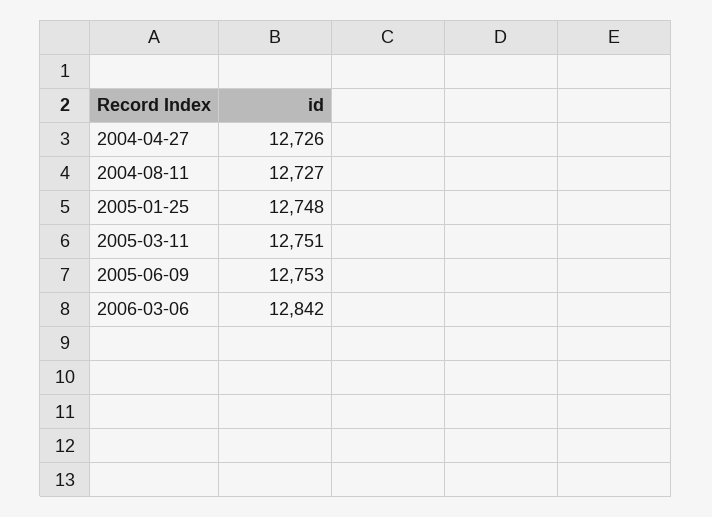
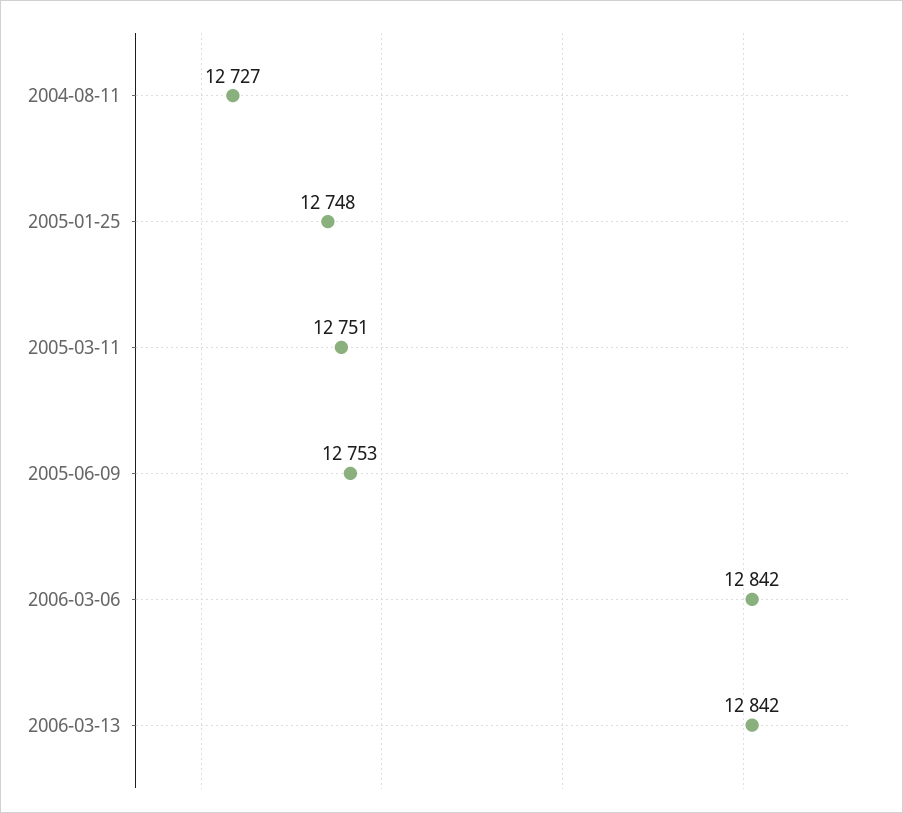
2004-04-27: 12726 -> none
2006-03-13: none -> 12842

